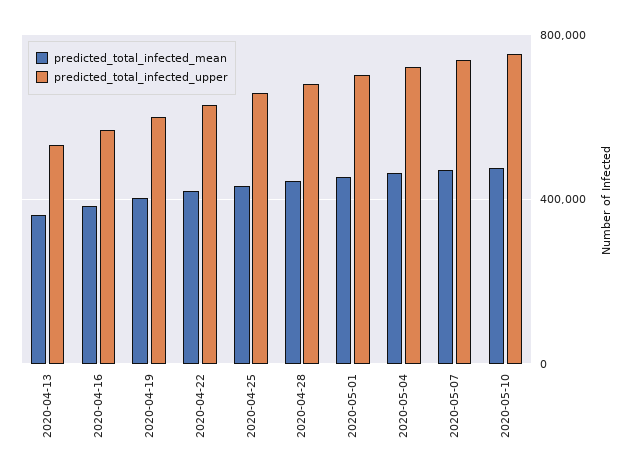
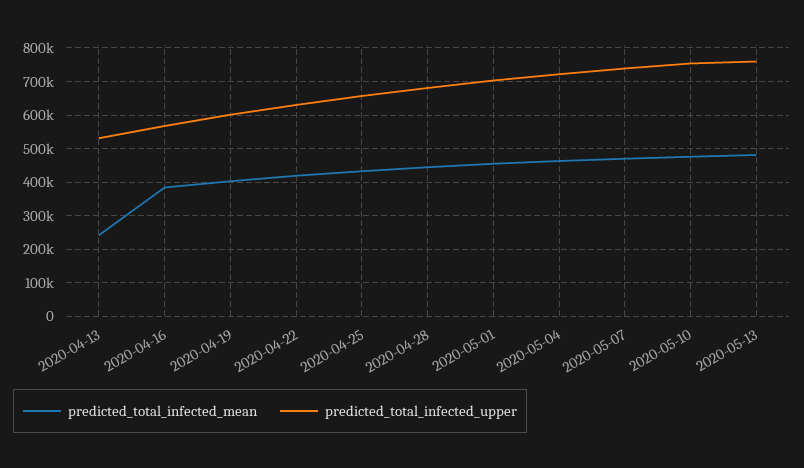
predicted_total_infected_mean, 2020-04-13: 350000 -> 240000
predicted_total_infected_mean, 2020-05-13: none -> 480000
predicted_total_infected_upper, 2020-05-13: none -> 760000

